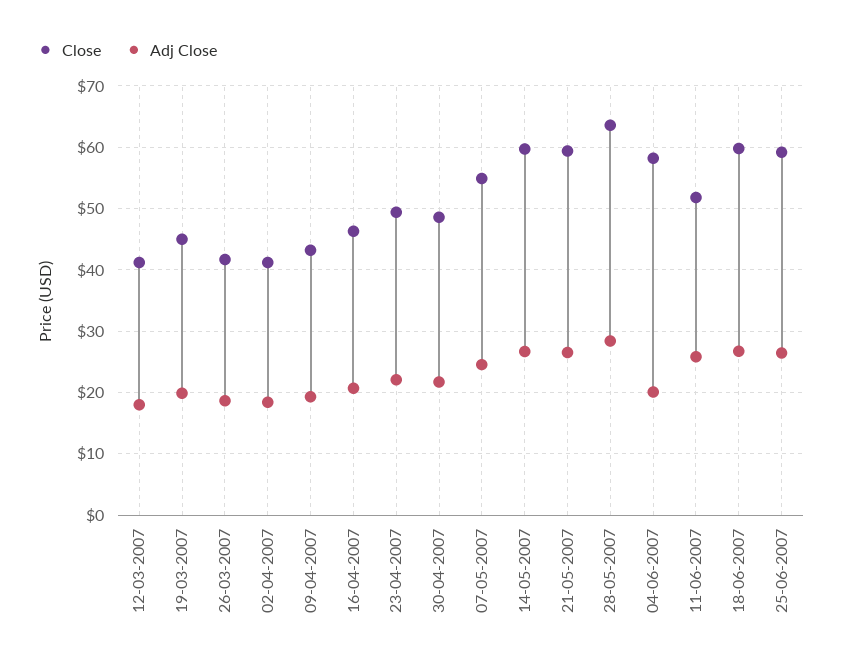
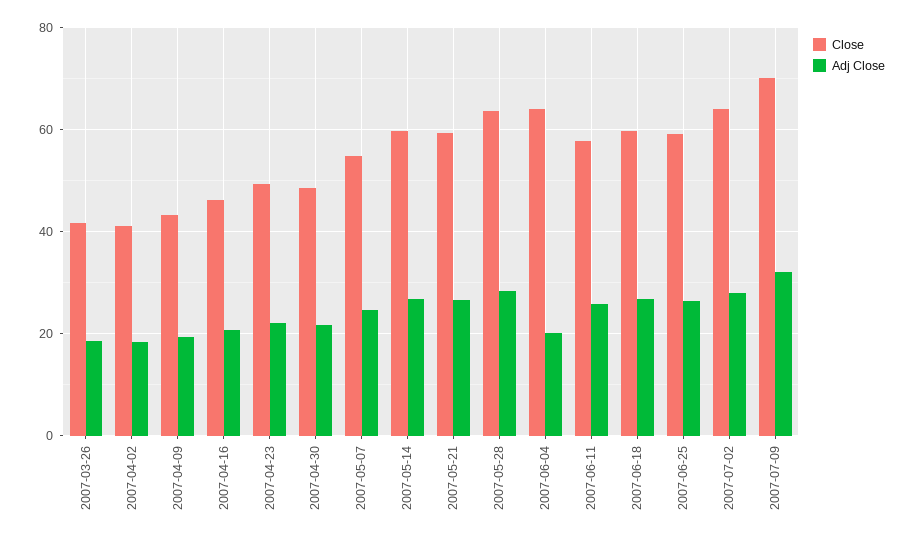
Close, 12-03-2007: 41 -> none
Adj Close, 12-03-2007: 18 -> none
Close, 19-03-2007: 45 -> none
Adj Close, 19-03-2007: 20 -> none
Close, 04-06-2007: 58 -> 64
Close, 11-06-2007: 52 -> 58
Close, 2007-07-02: none -> 64
Adj Close, 2007-07-02: none -> 28
Close, 2007-07-09: none -> 70
Adj Close, 2007-07-09: none -> 32

